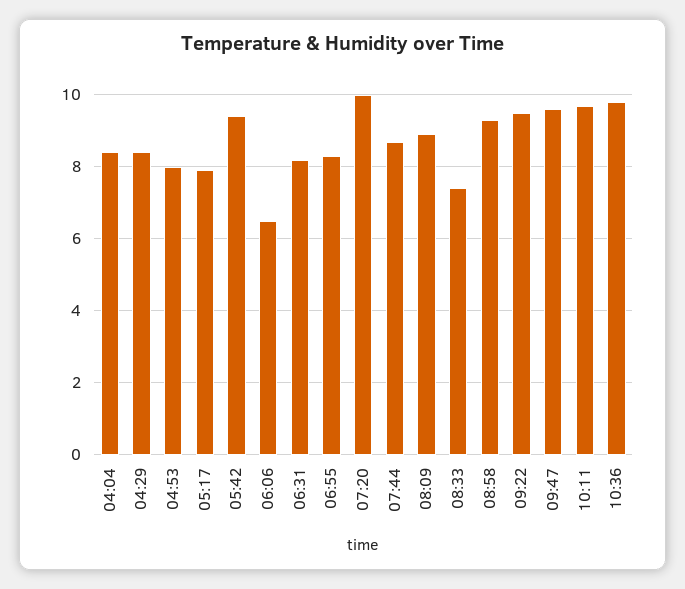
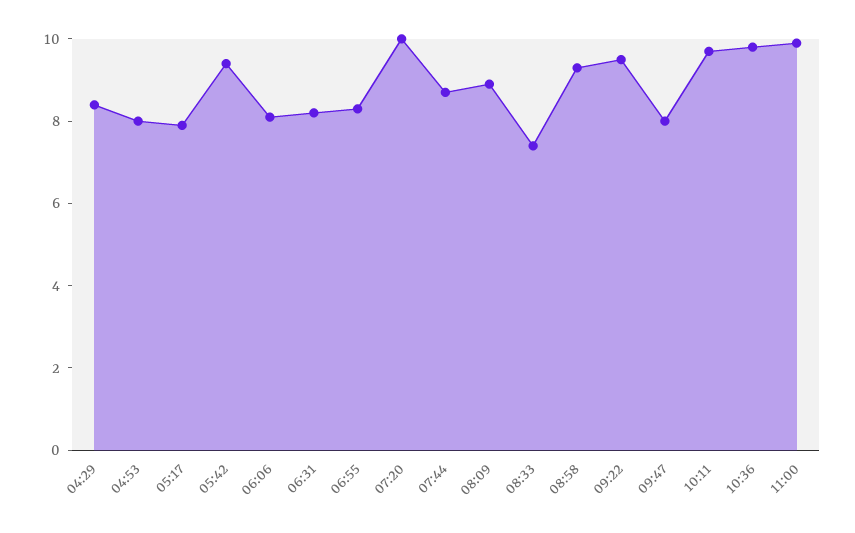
04:04: 8.5 -> none
06:06: 6.5 -> 8
09:47: 9.5 -> 8
11:00: none -> 10

